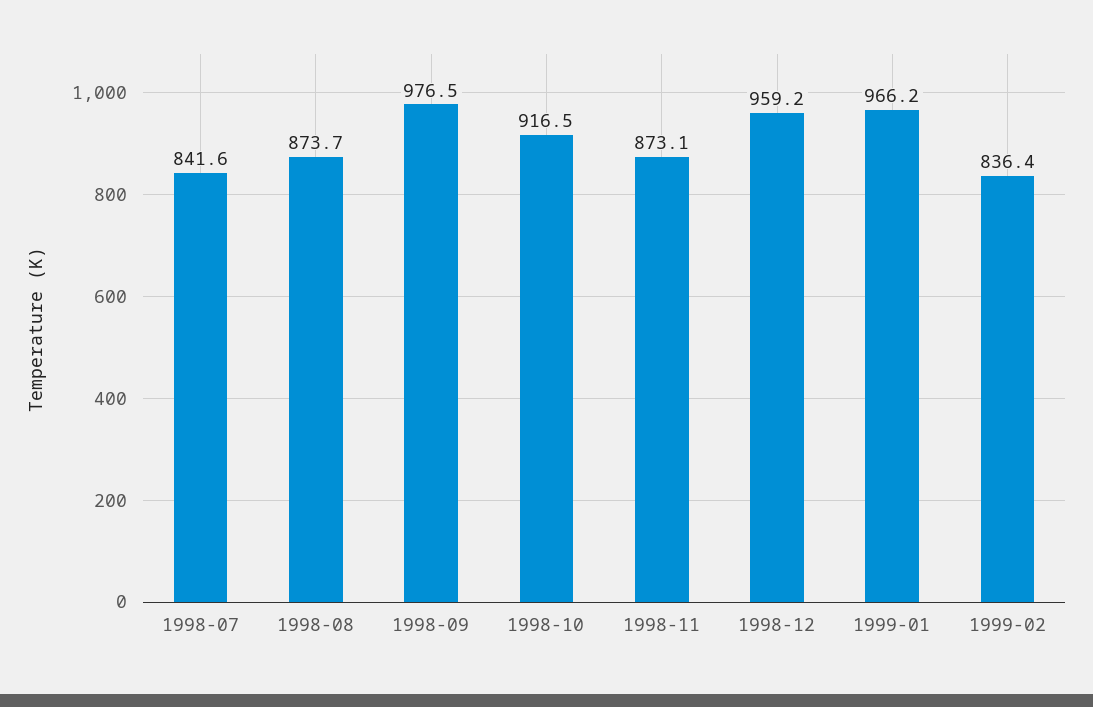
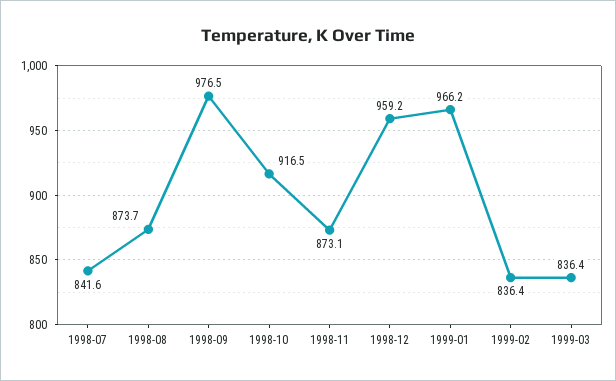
1999-03: none -> 836.4

